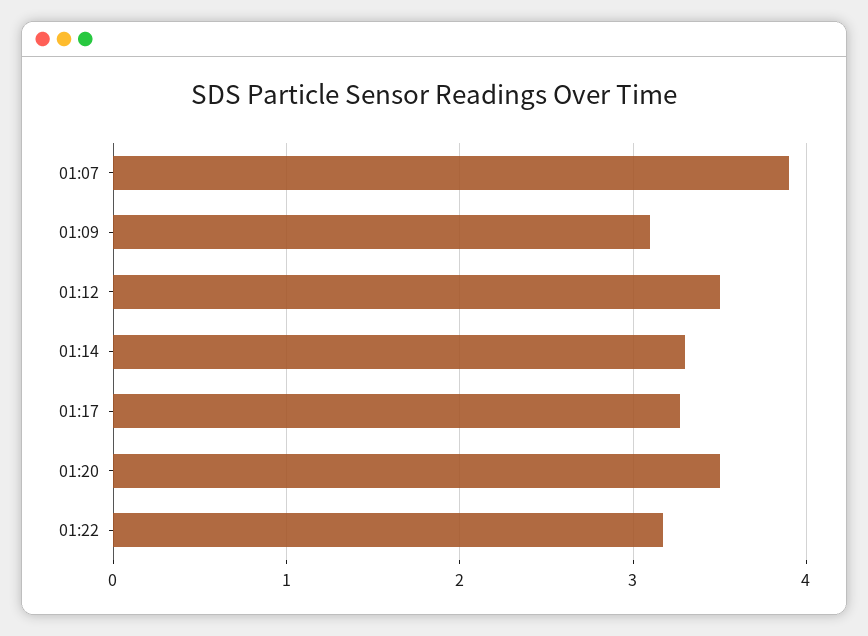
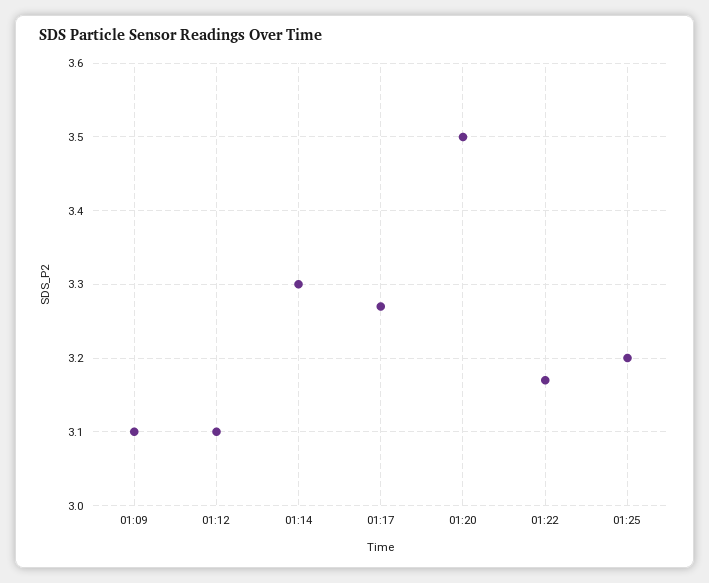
01:07: 3.9 -> none
01:12: 3.5 -> 3.1
01:25: none -> 3.2

